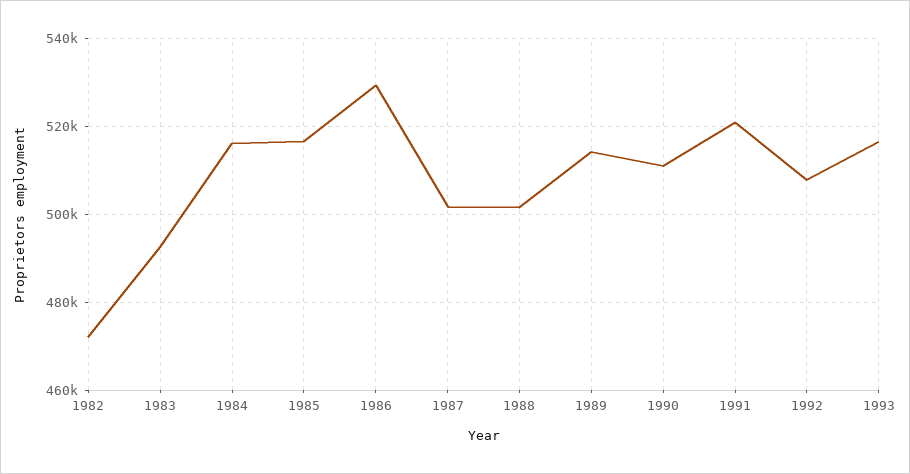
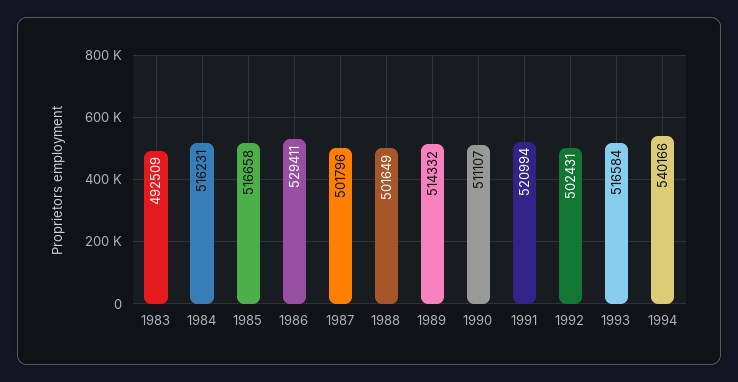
1982: 472000 -> none
1992: 508000 -> 502431
1994: none -> 540166

